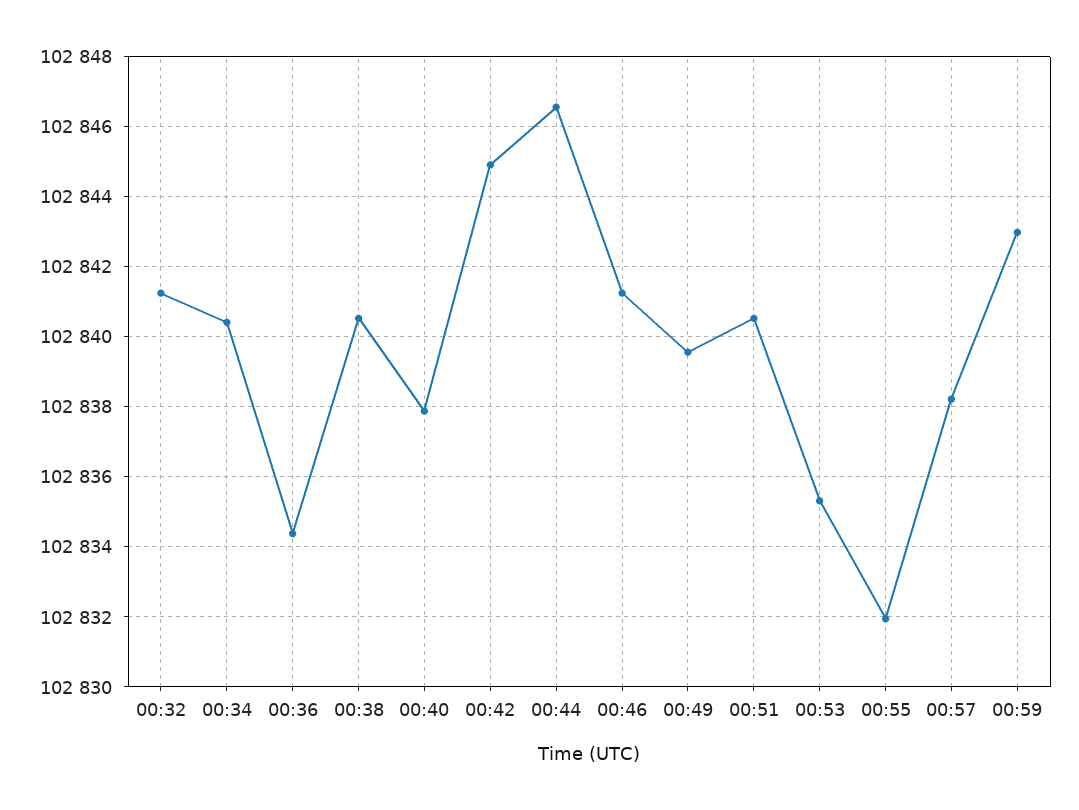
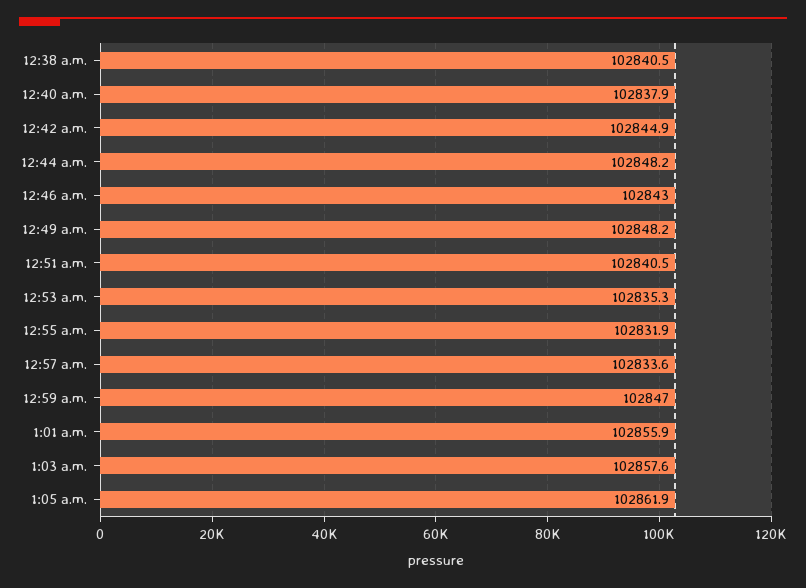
00:32: 102841.2 -> none
00:34: 102840.4 -> none
00:36: 102834.4 -> none
00:44: 102846.6 -> 102848.2
00:46: 102841.2 -> 102843
00:49: 102839.6 -> 102848.2
00:57: 102838.2 -> 102833.6
00:59: 102843 -> 102847
1:01 a.m.: none -> 102855.9
1:03 a.m.: none -> 102857.6
1:05 a.m.: none -> 102861.9

